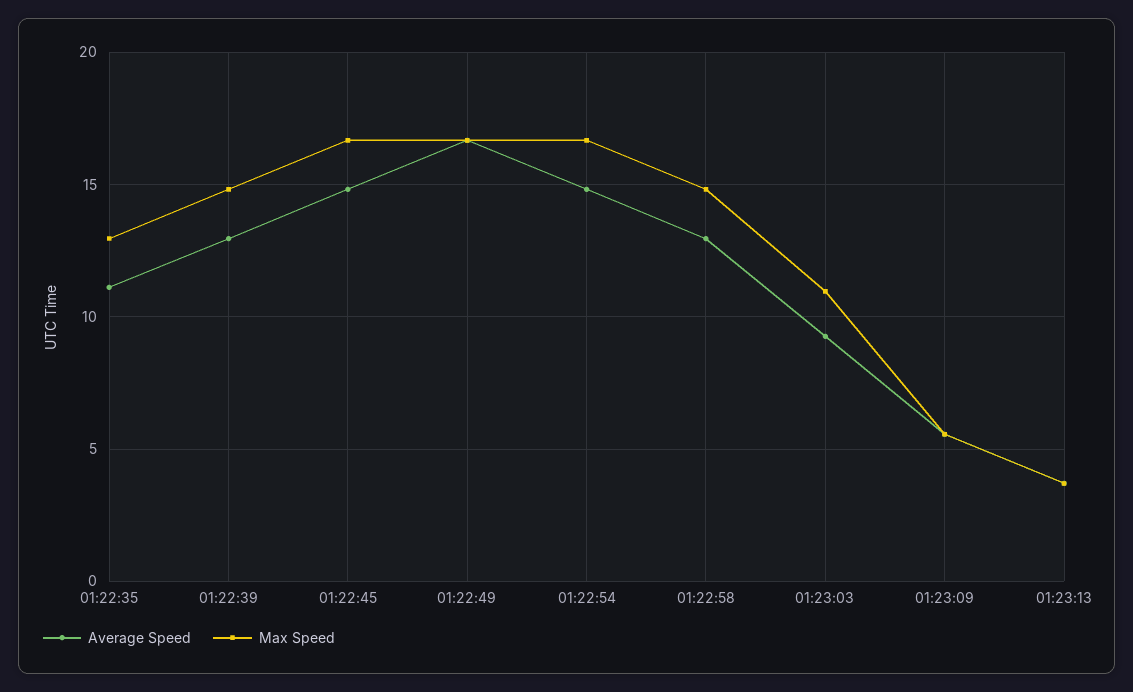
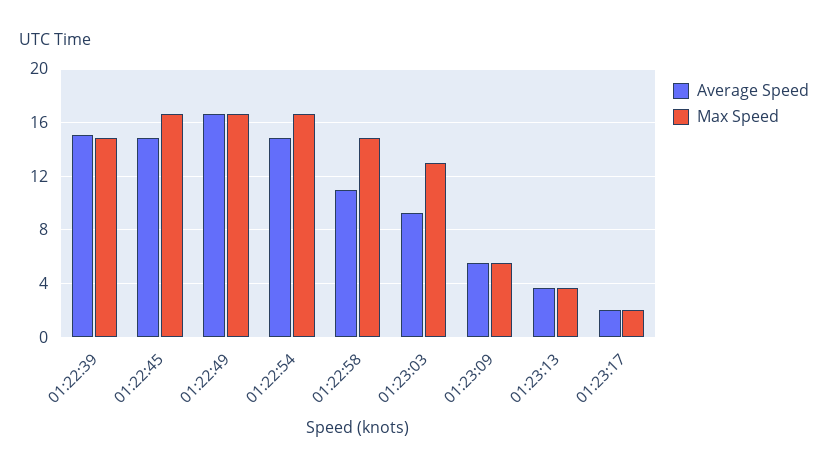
Average Speed, 01:22:35: 11 -> none
Max Speed, 01:22:35: 13 -> none
Average Speed, 01:22:39: 13 -> 15
Average Speed, 01:22:58: 13 -> 11
Max Speed, 01:23:03: 11 -> 13
Average Speed, 01:23:17: none -> 2
Max Speed, 01:23:17: none -> 2

